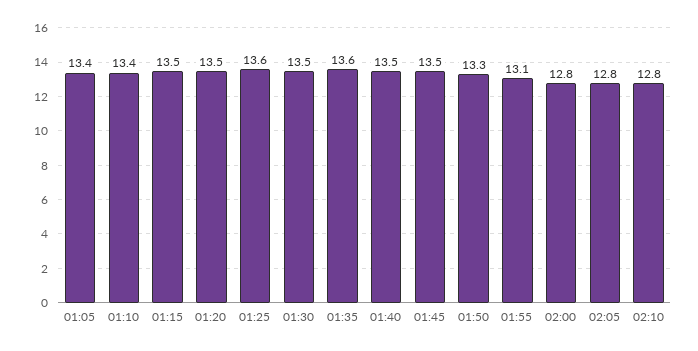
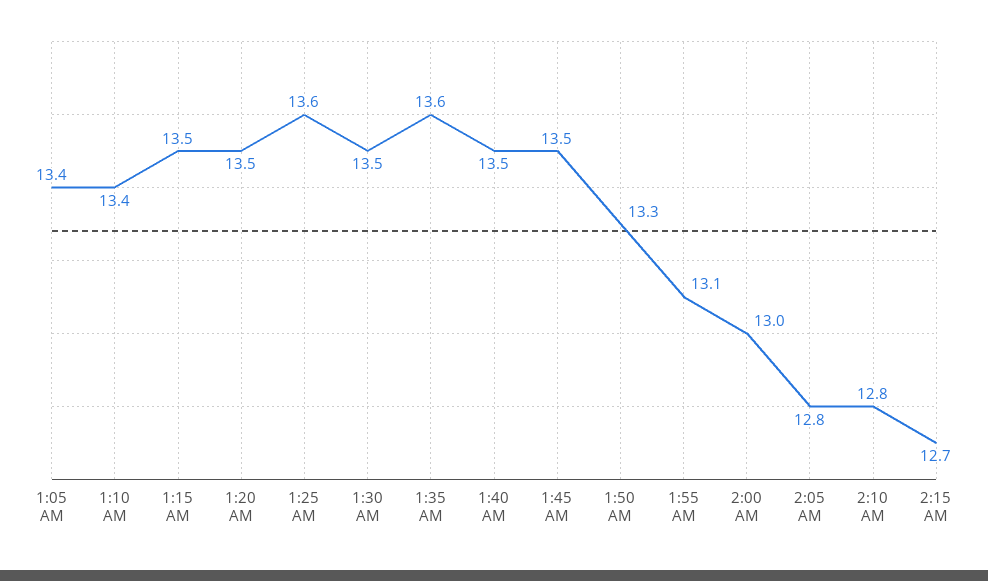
02:00: 12.8 -> 13
2:15 AM: none -> 12.7

